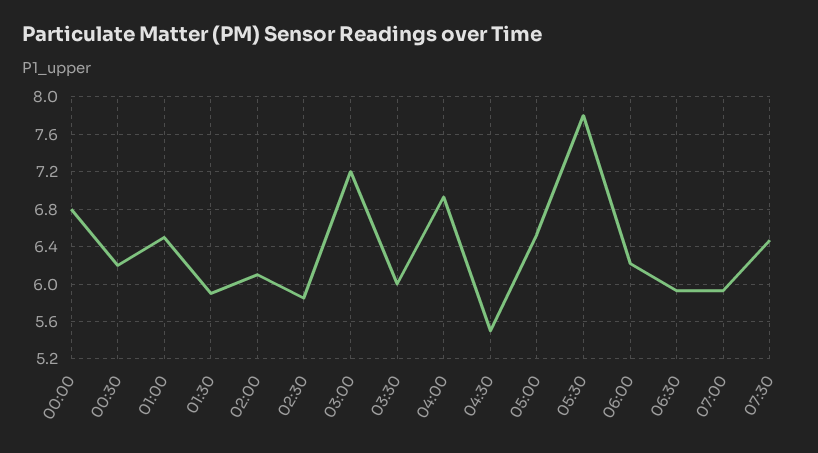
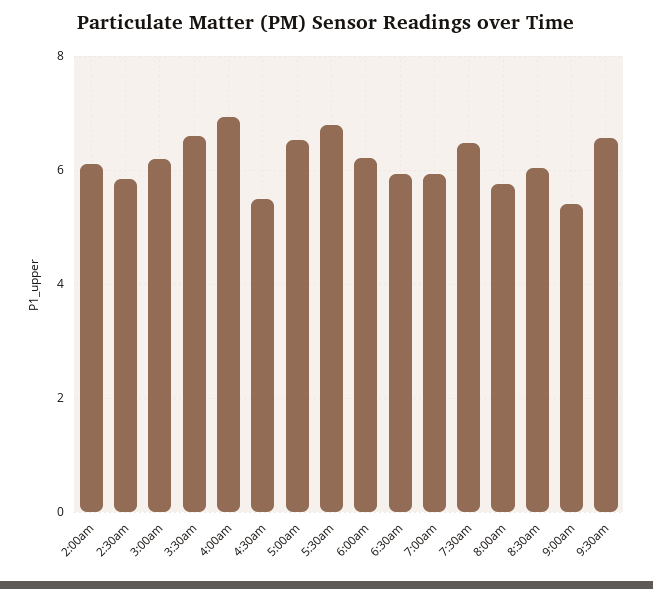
00:00: 6.8 -> none
00:30: 6.2 -> none
01:00: 6.5 -> none
01:30: 5.9 -> none
03:00: 7.2 -> 6.2
03:30: 6 -> 6.6
05:30: 7.8 -> 6.8
8:00am: none -> 5.8
8:30am: none -> 6
9:00am: none -> 5.4
9:30am: none -> 6.6

